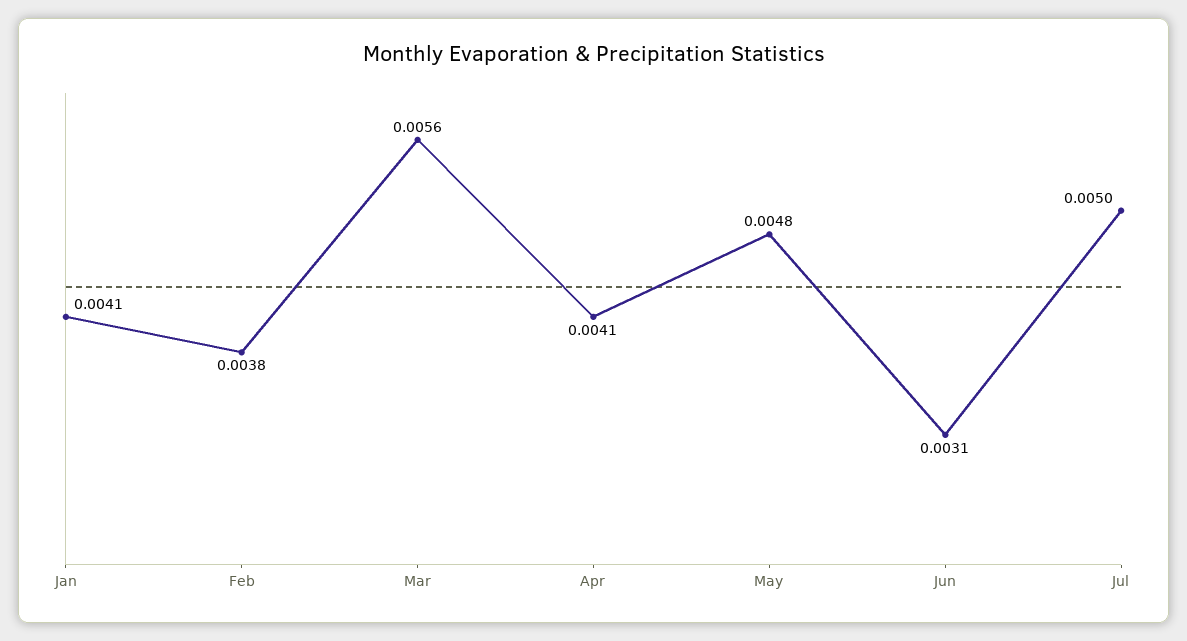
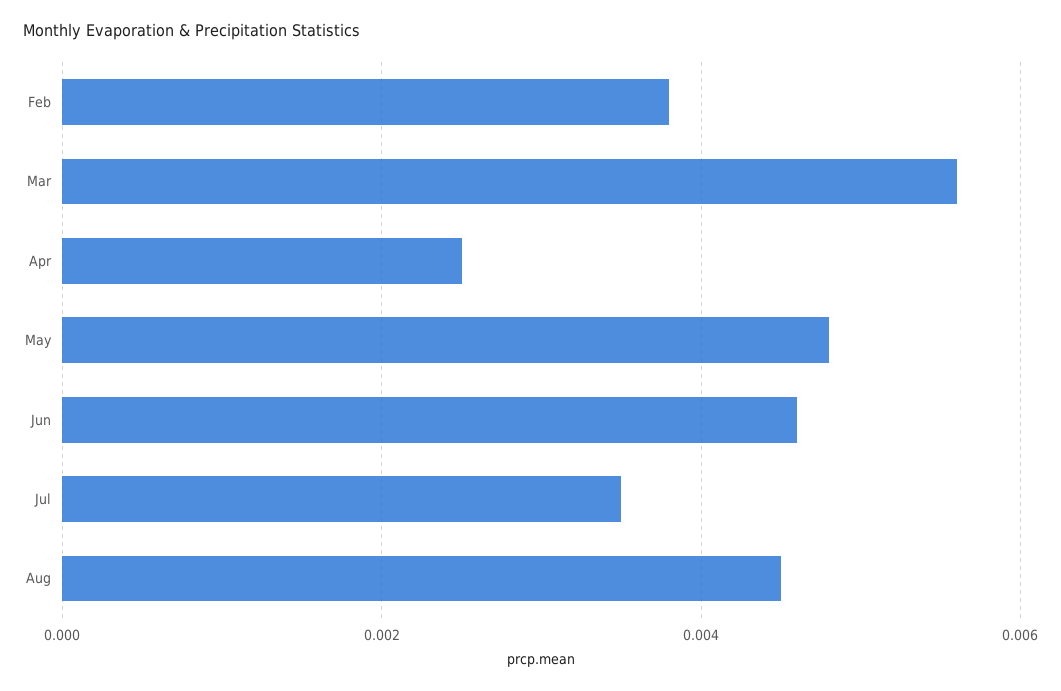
Jan: 0.0041 -> none
Apr: 0.0041 -> 0.0025
Jun: 0.0031 -> 0.0045
Jul: 0.005 -> 0.0035
Aug: none -> 0.0045

